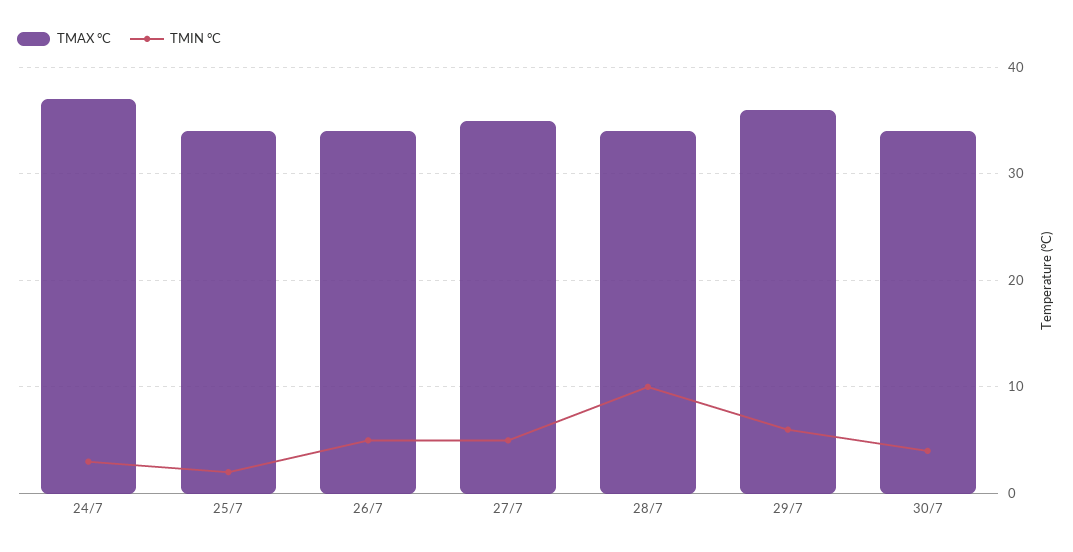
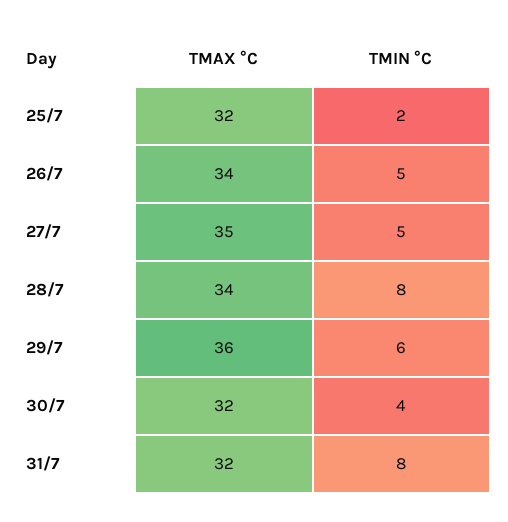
TMAX °C, 24/7: 37 -> none
TMIN °C, 24/7: 3 -> none
TMAX °C, 25/7: 34 -> 32
TMIN °C, 28/7: 10 -> 8
TMAX °C, 30/7: 34 -> 32
TMAX °C, 31/7: none -> 32
TMIN °C, 31/7: none -> 8

